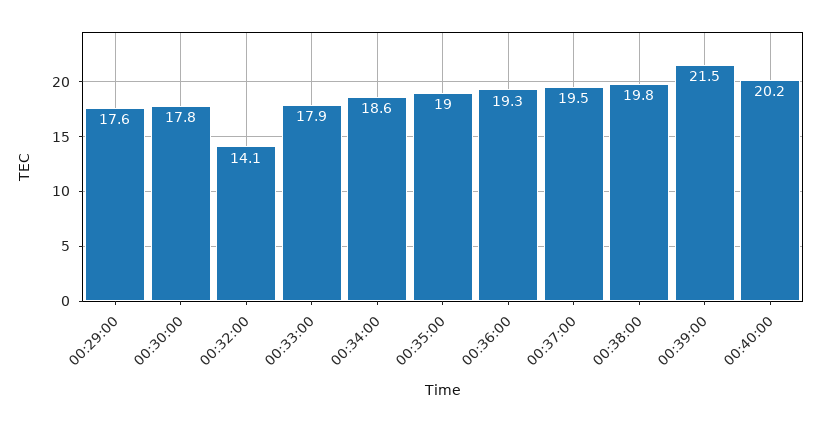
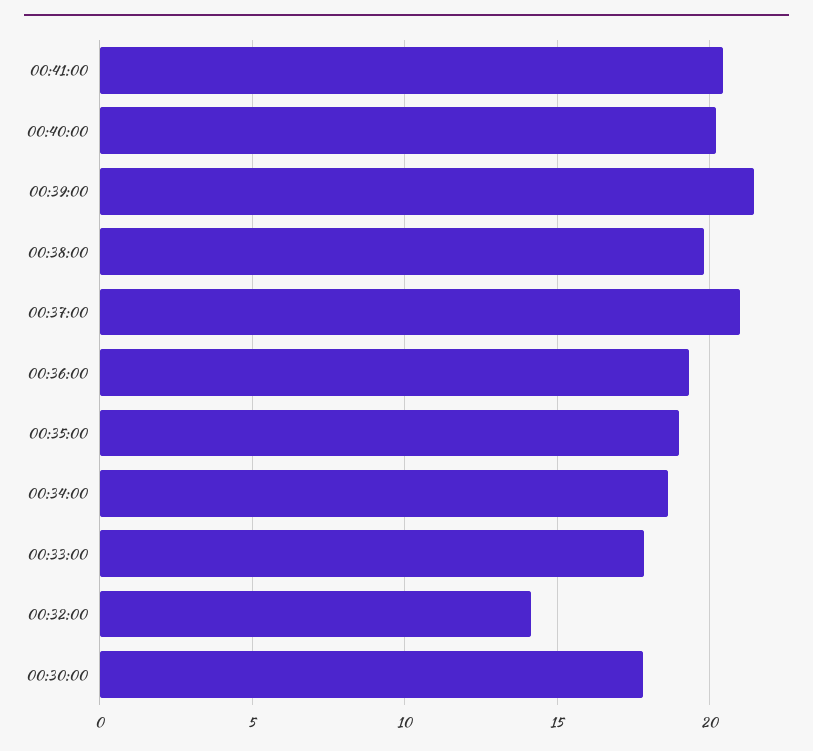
00:29:00: 17.6 -> none
00:37:00: 19.5 -> 21
00:41:00: none -> 20.5

